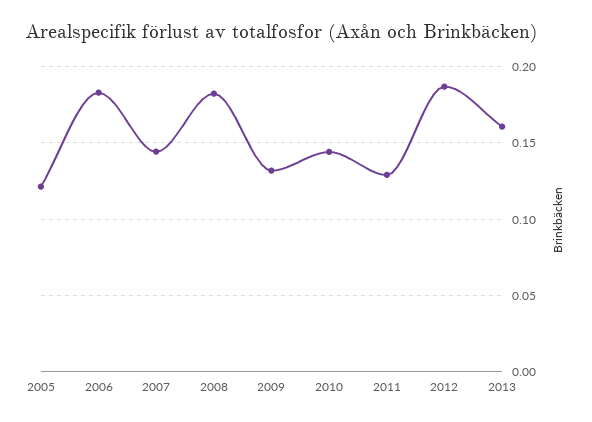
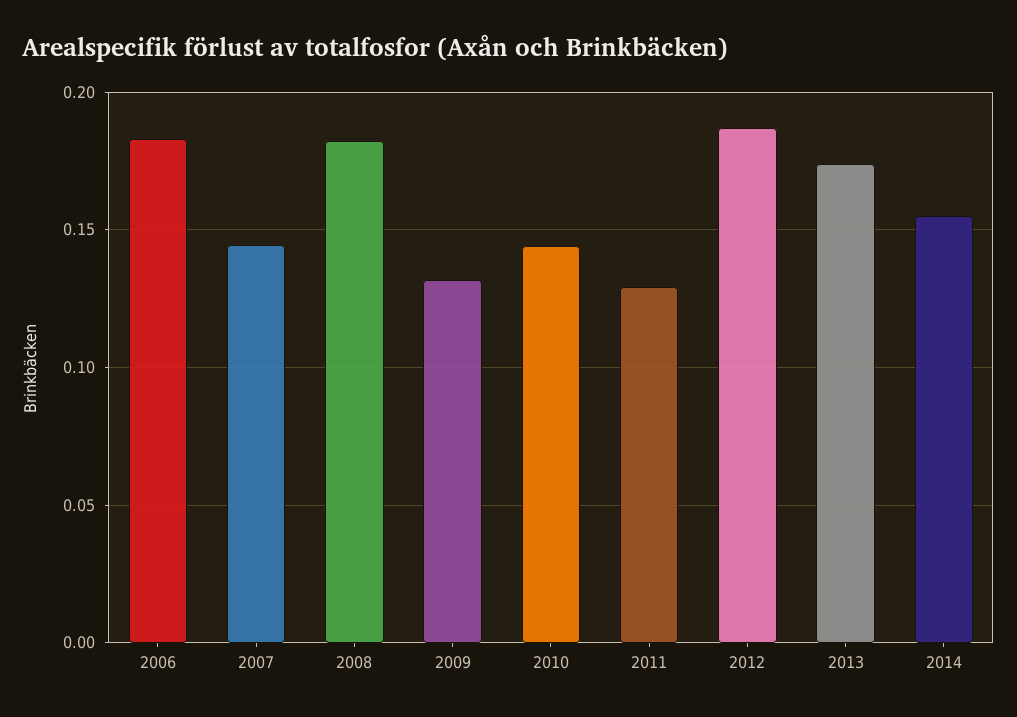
2005: 0.12 -> none
2013: 0.16 -> 0.175
2014: none -> 0.155

